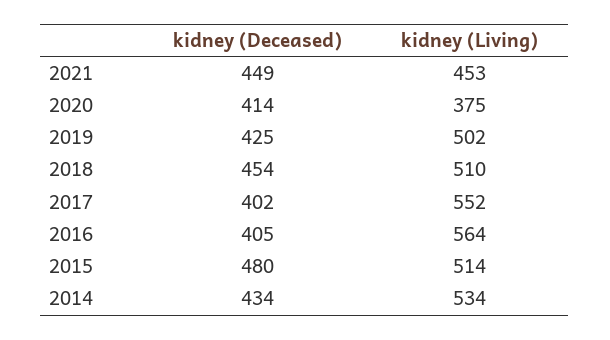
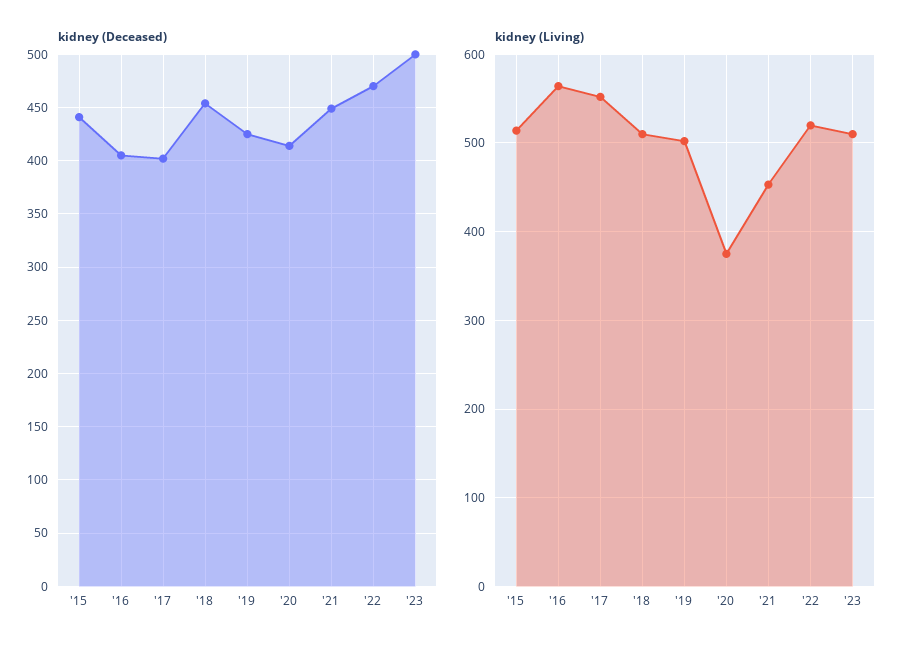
kidney (Deceased), 2015: 480 -> 440
kidney (Deceased), 2014: 434 -> none
kidney (Living), 2014: 534 -> none
kidney (Deceased), '22: none -> 470
kidney (Deceased), '23: none -> 500
kidney (Living), '22: none -> 520
kidney (Living), '23: none -> 510

